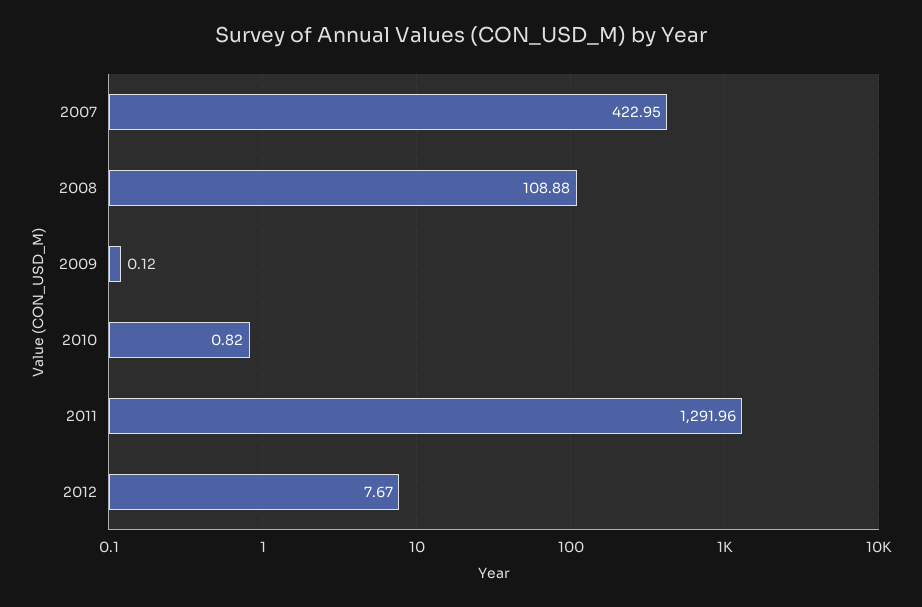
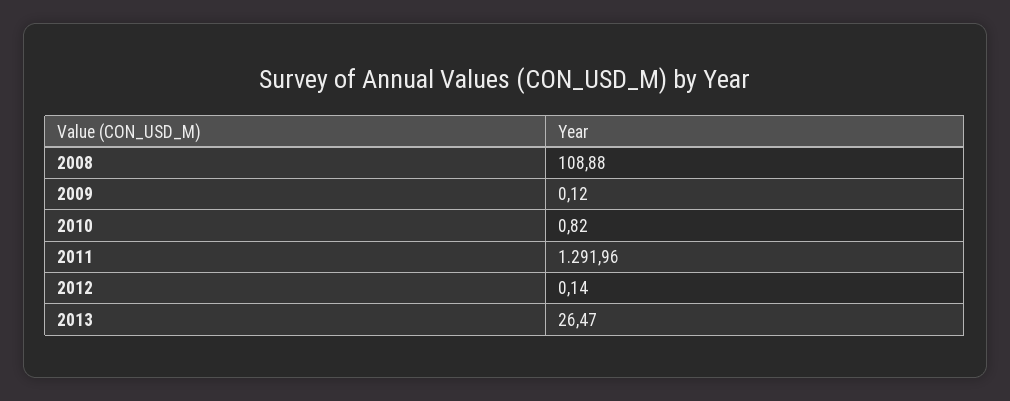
2007: 422.95 -> none
2012: 7.67 -> 0.14
2013: none -> 26.47

